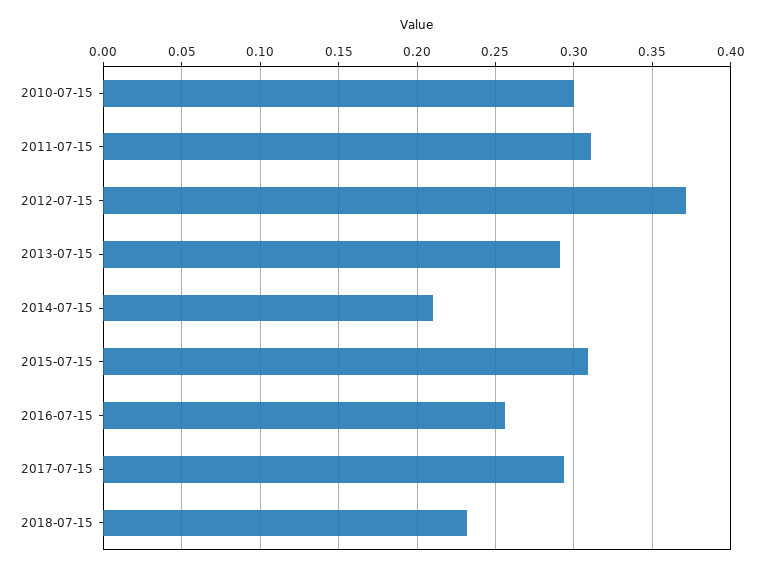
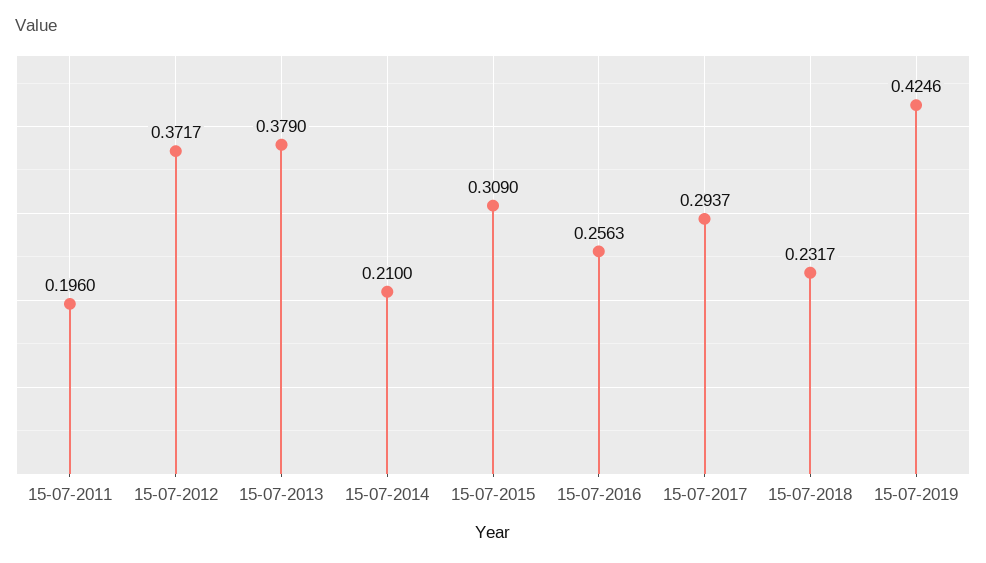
2010-07-15: 0.3 -> none
2011-07-15: 0.31 -> 0.196
2013-07-15: 0.29 -> 0.379
15-07-2019: none -> 0.4246

